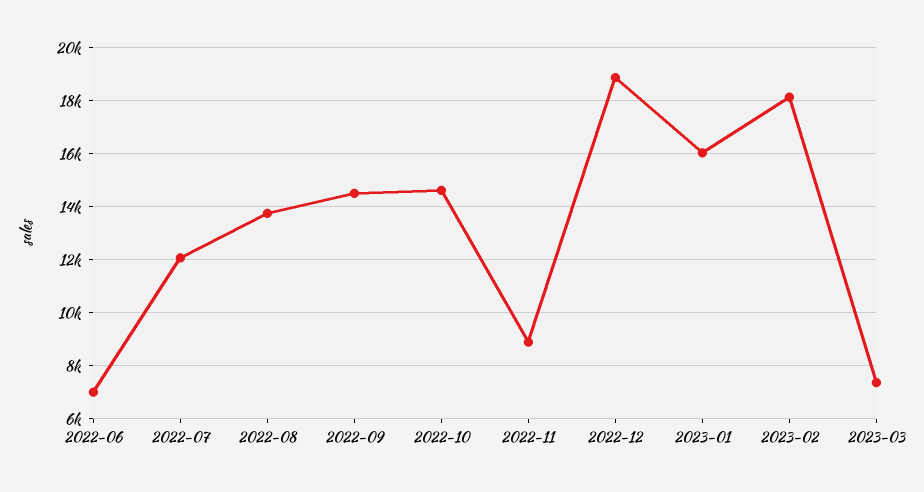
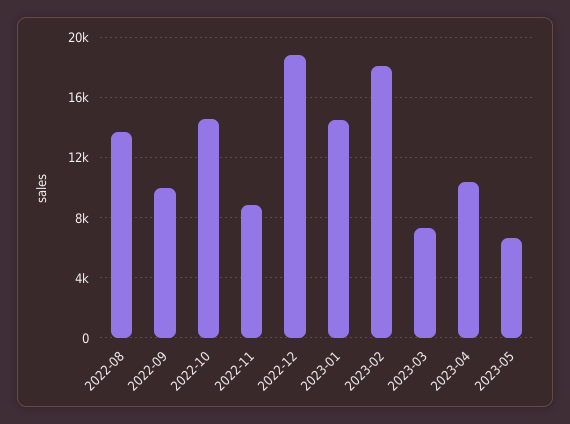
2022-06: 7000 -> none
2022-07: 12000 -> none
2022-09: 14500 -> 10000
2023-01: 16000 -> 14500
2023-04: none -> 10500
2023-05: none -> 6500

